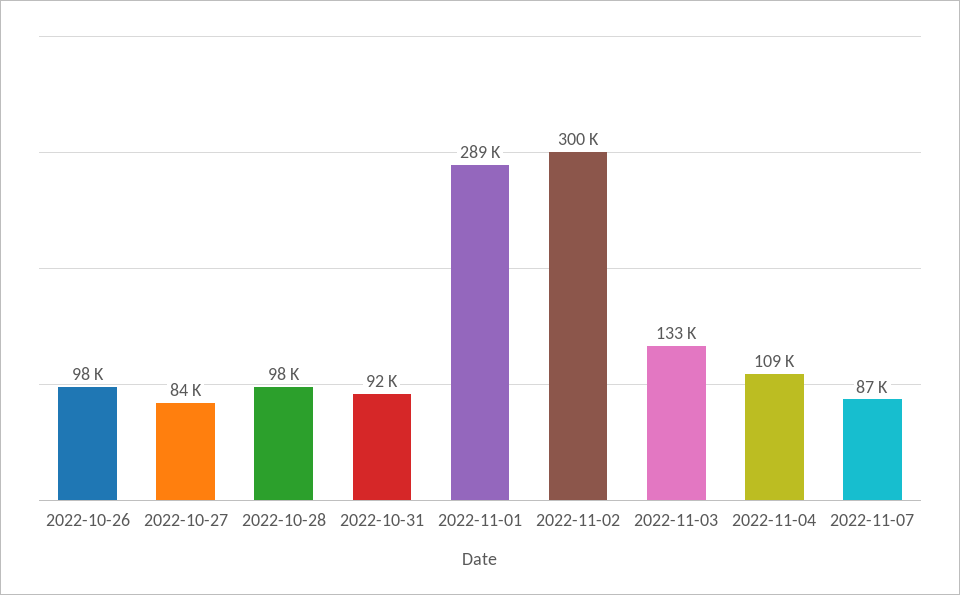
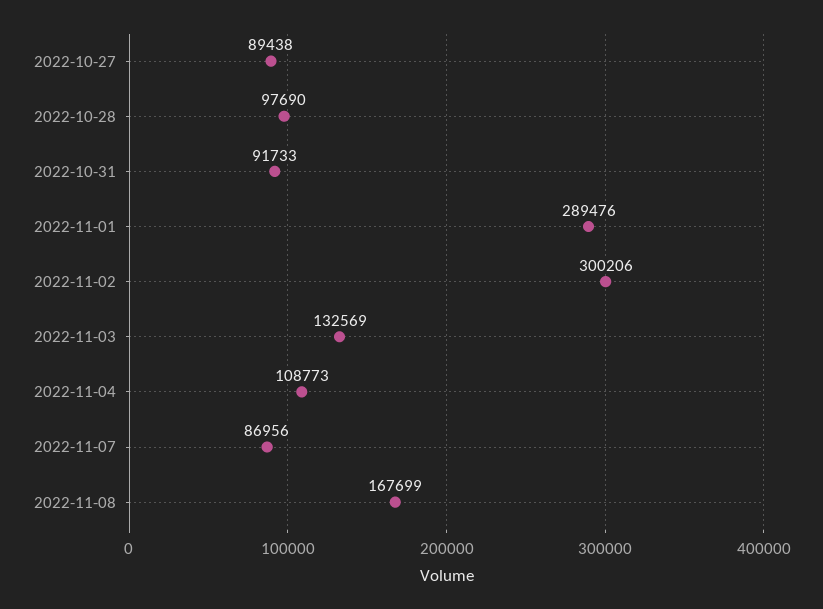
2022-10-26: 98000 -> none
2022-10-27: 84000 -> 89438
2022-11-08: none -> 167699

